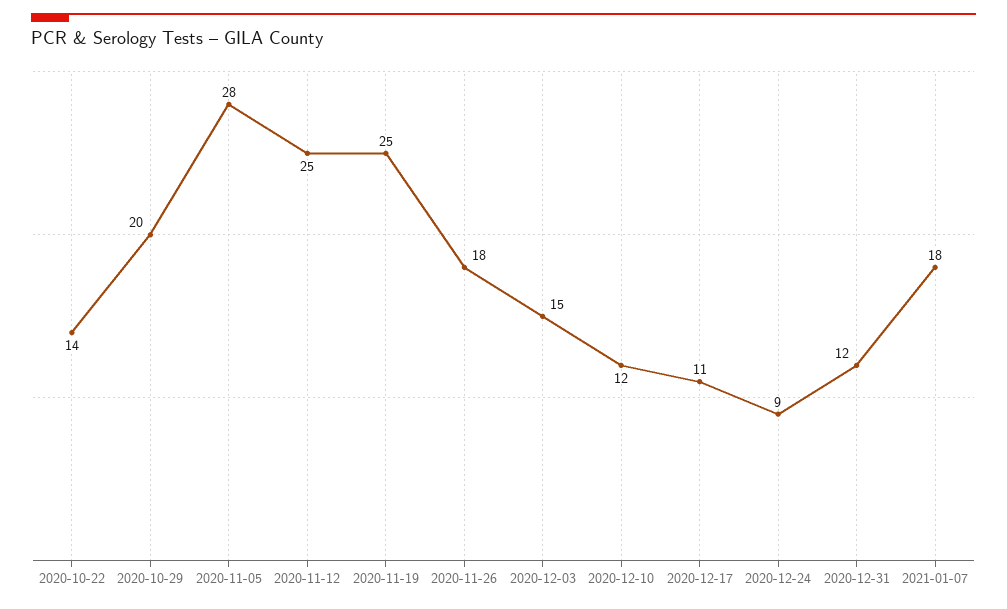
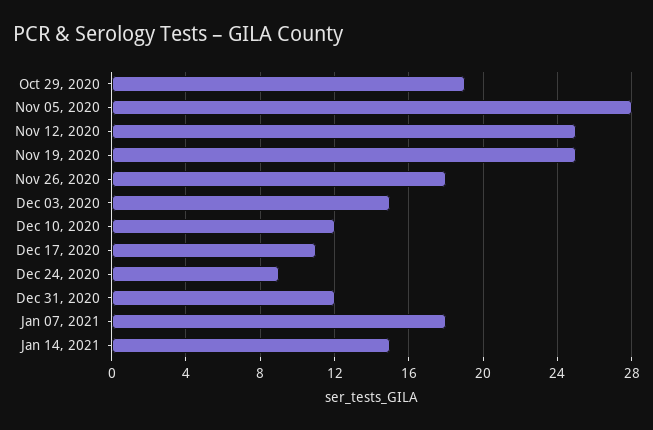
2020-10-22: 14 -> none
2020-10-29: 20 -> 19
Jan 14, 2021: none -> 15

